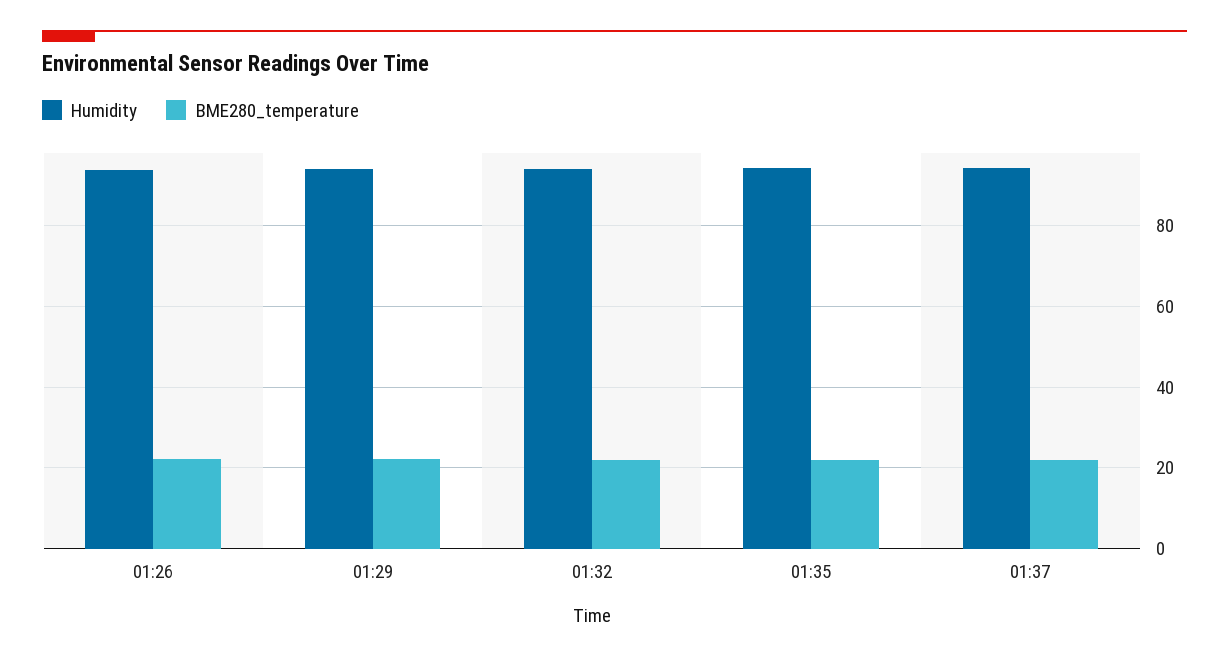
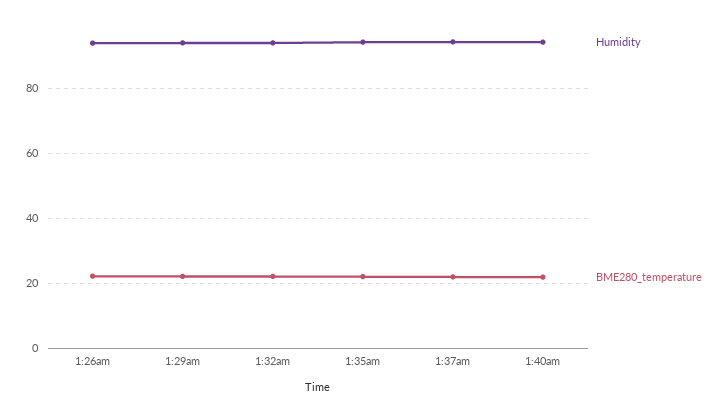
Humidity, 1:40am: none -> 94
BME280_temperature, 1:40am: none -> 22

